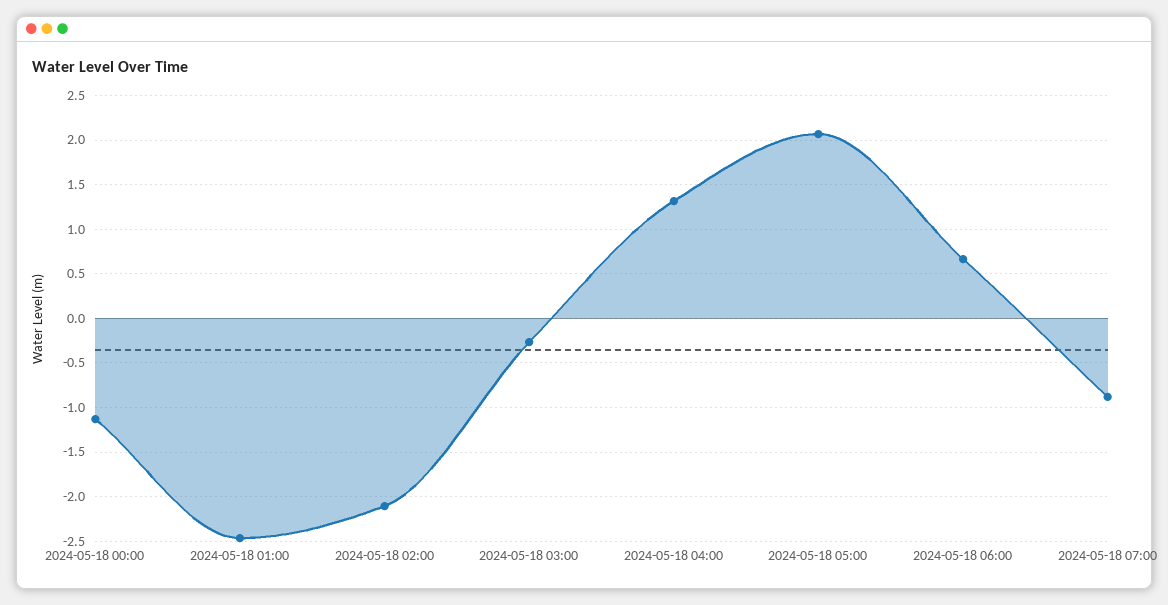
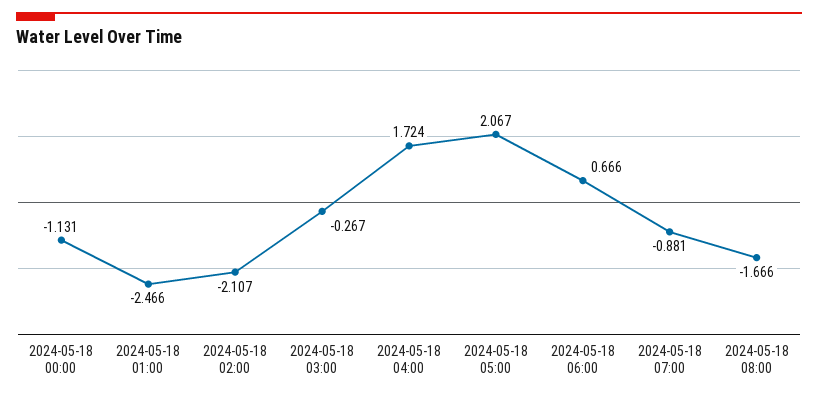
2024-05-18 04:00: 1.3 -> 1.724
2024-05-18 08:00: none -> -1.666

